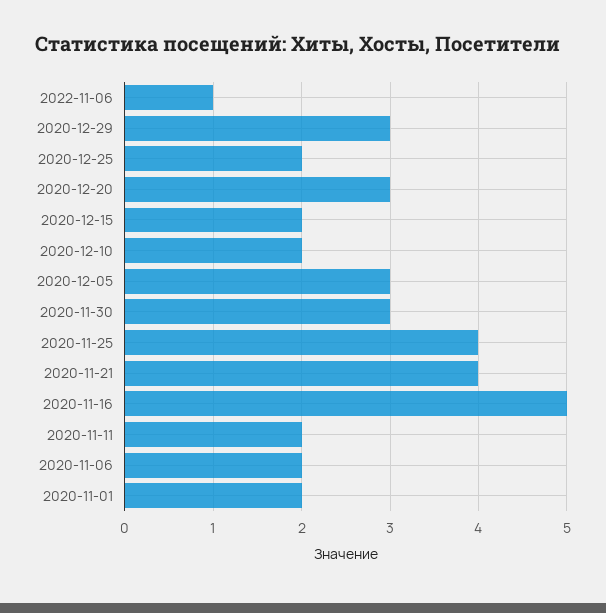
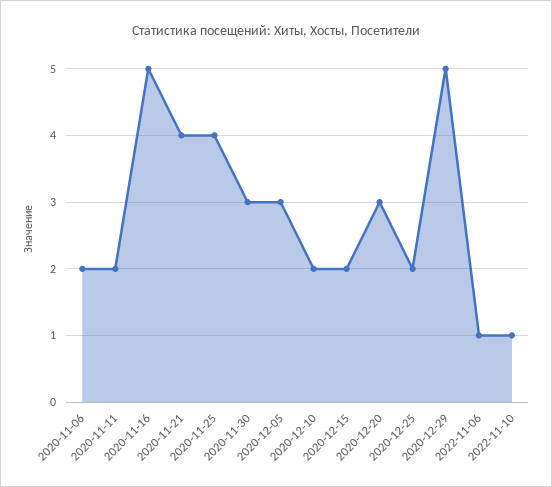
2020-12-29: 3 -> 5
2020-11-01: 2 -> none
2022-11-10: none -> 1

